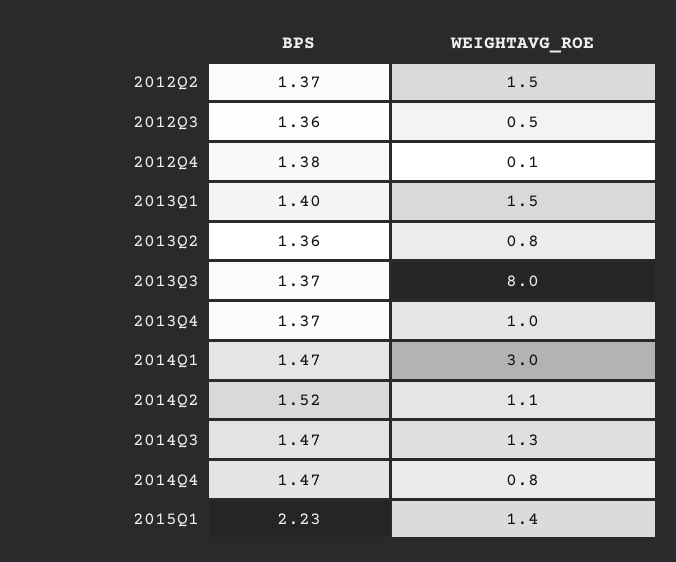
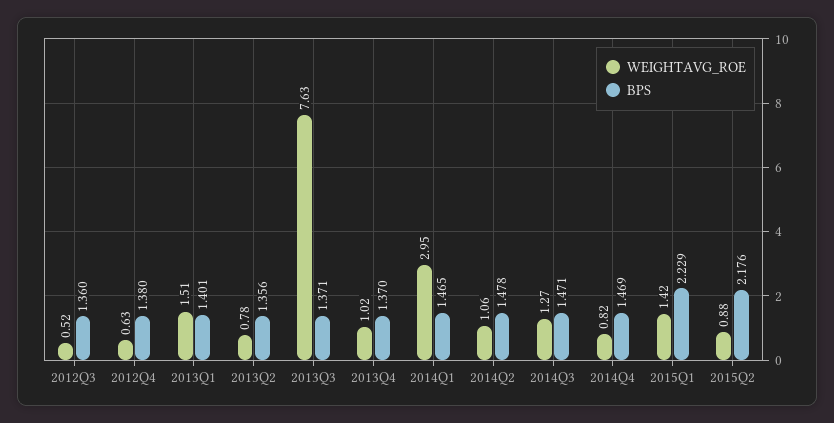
BPS, 2012Q2: 1.37 -> none
WEIGHTAVG_ROE, 2012Q2: 1.5 -> none
WEIGHTAVG_ROE, 2012Q4: 0.1 -> 0.63
WEIGHTAVG_ROE, 2013Q3: 8 -> 7.63
BPS, 2014Q2: 1.52 -> 1.478
WEIGHTAVG_ROE, 2015Q2: none -> 0.88
BPS, 2015Q2: none -> 2.176

